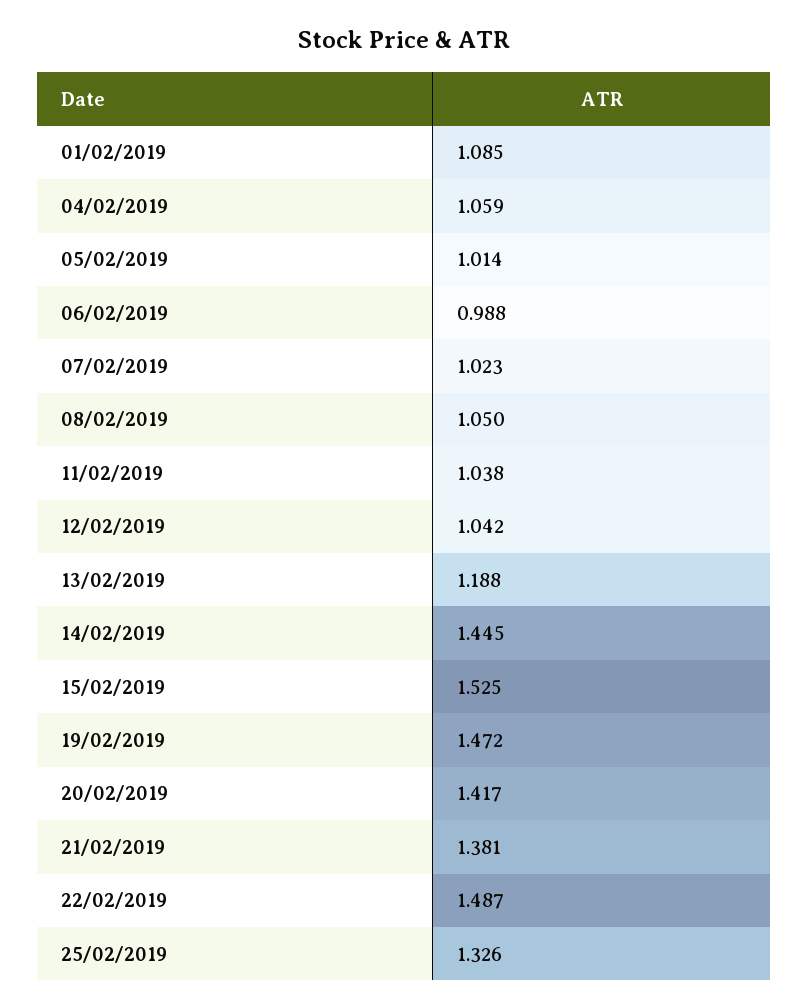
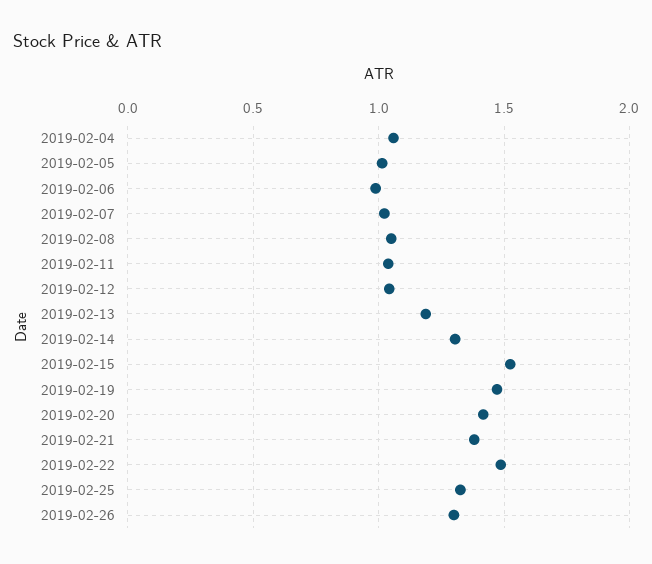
01/02/2019: 1.085 -> none
14/02/2019: 1.445 -> 1.3
2019-02-26: none -> 1.3

